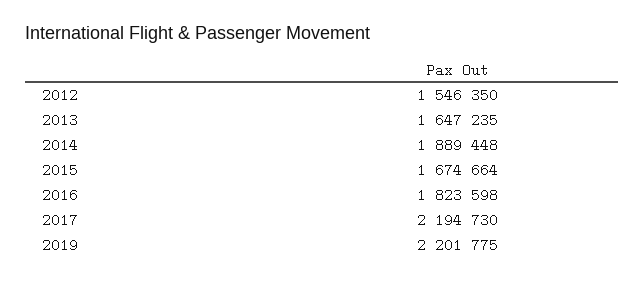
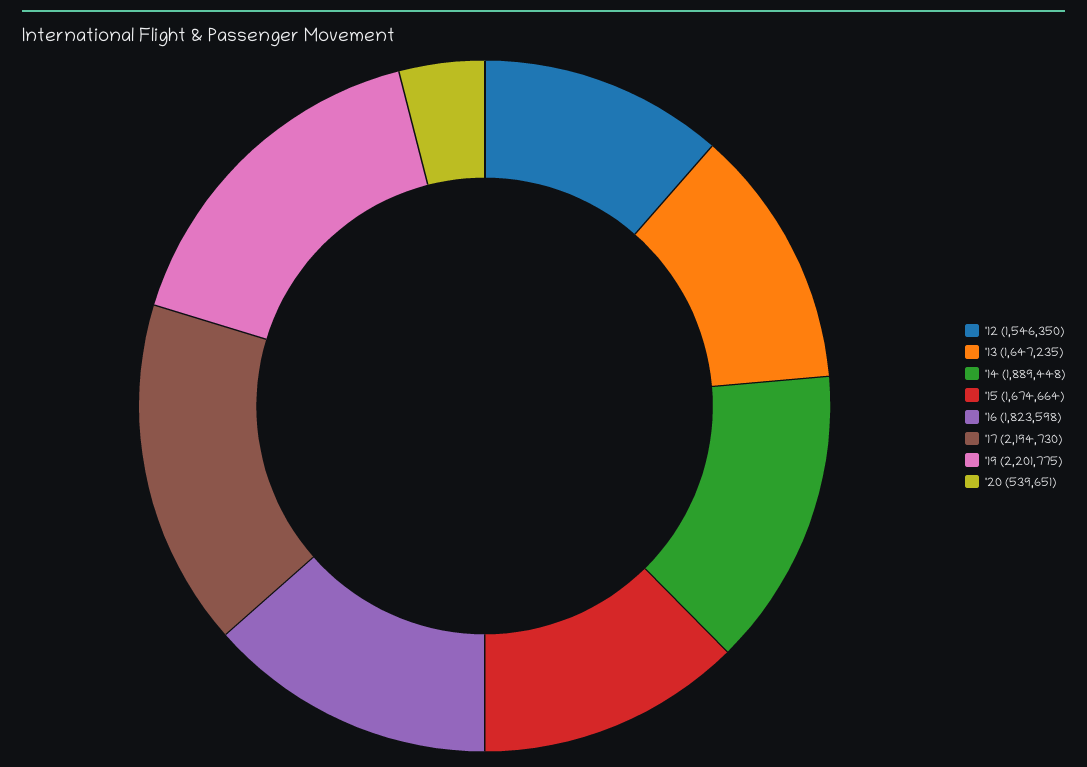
'20: none -> 539651

